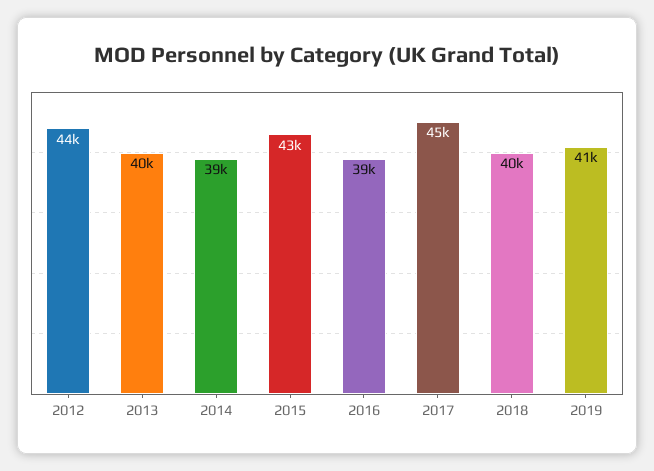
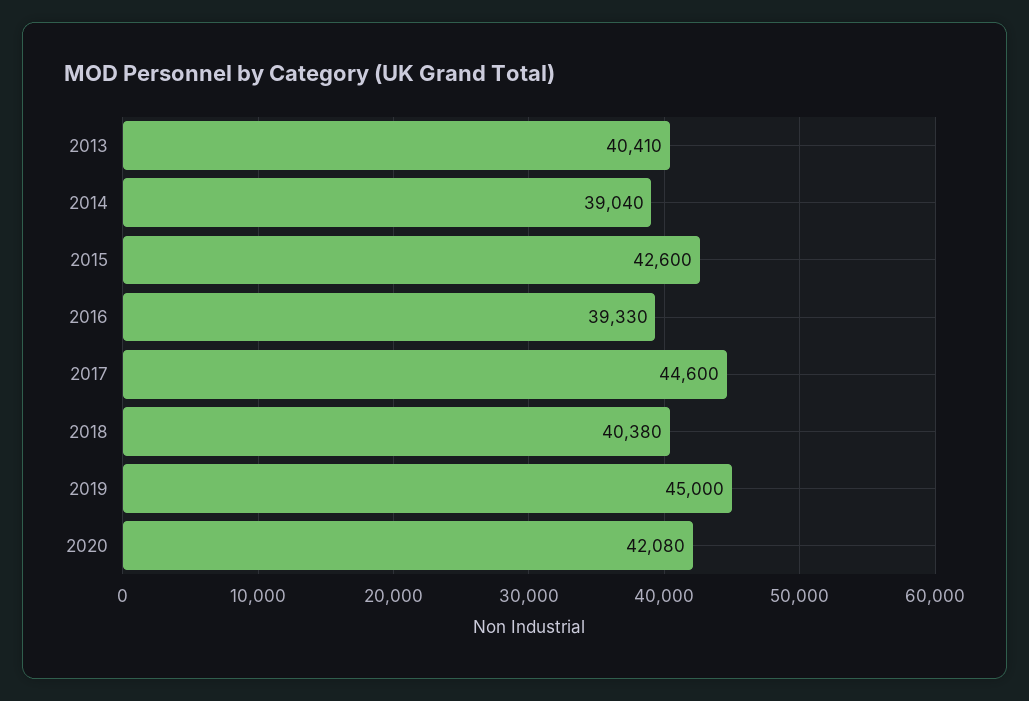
2012: 44000 -> none
2019: 41000 -> 45000
2020: none -> 42080

